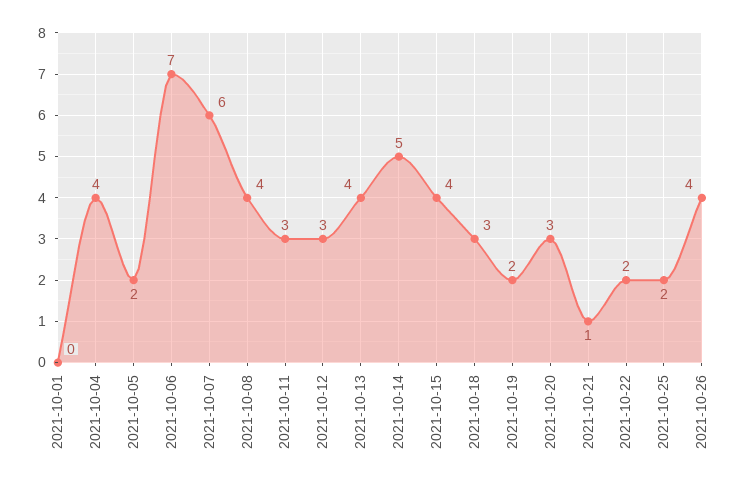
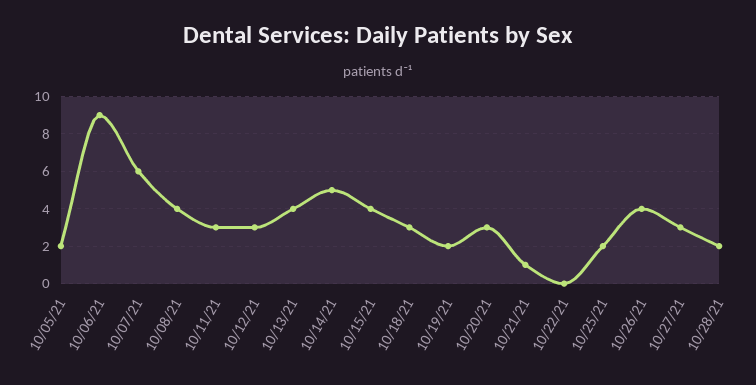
2021-10-01: 0 -> none
2021-10-04: 4 -> none
2021-10-06: 7 -> 9
2021-10-22: 2 -> 0
10/27/21: none -> 3
10/28/21: none -> 2

